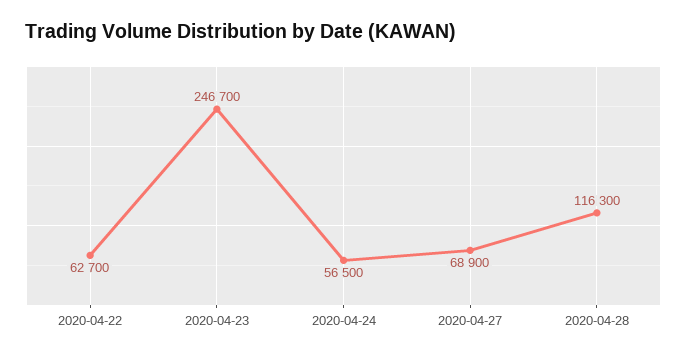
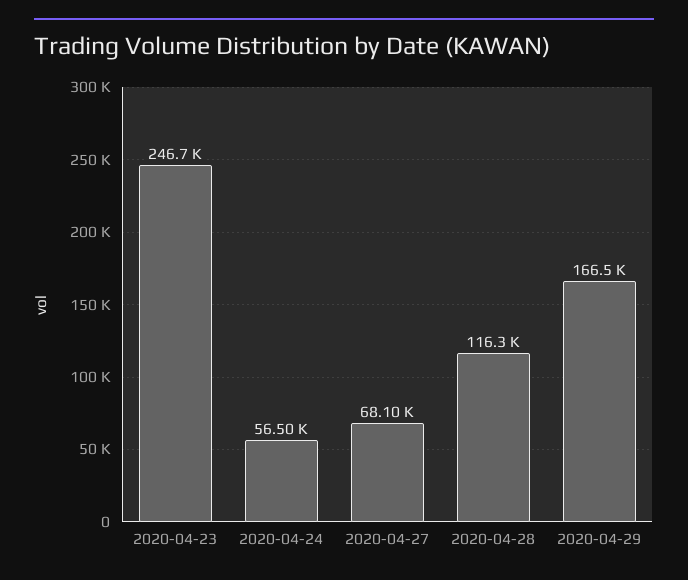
2020-04-22: 62700 -> none
2020-04-27: 68900 -> 68100
2020-04-29: none -> 166500

